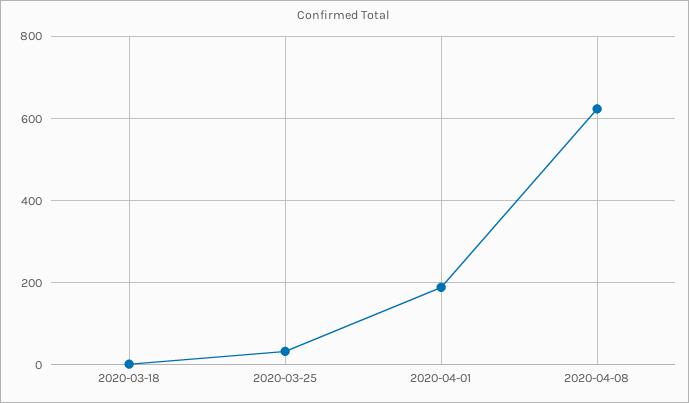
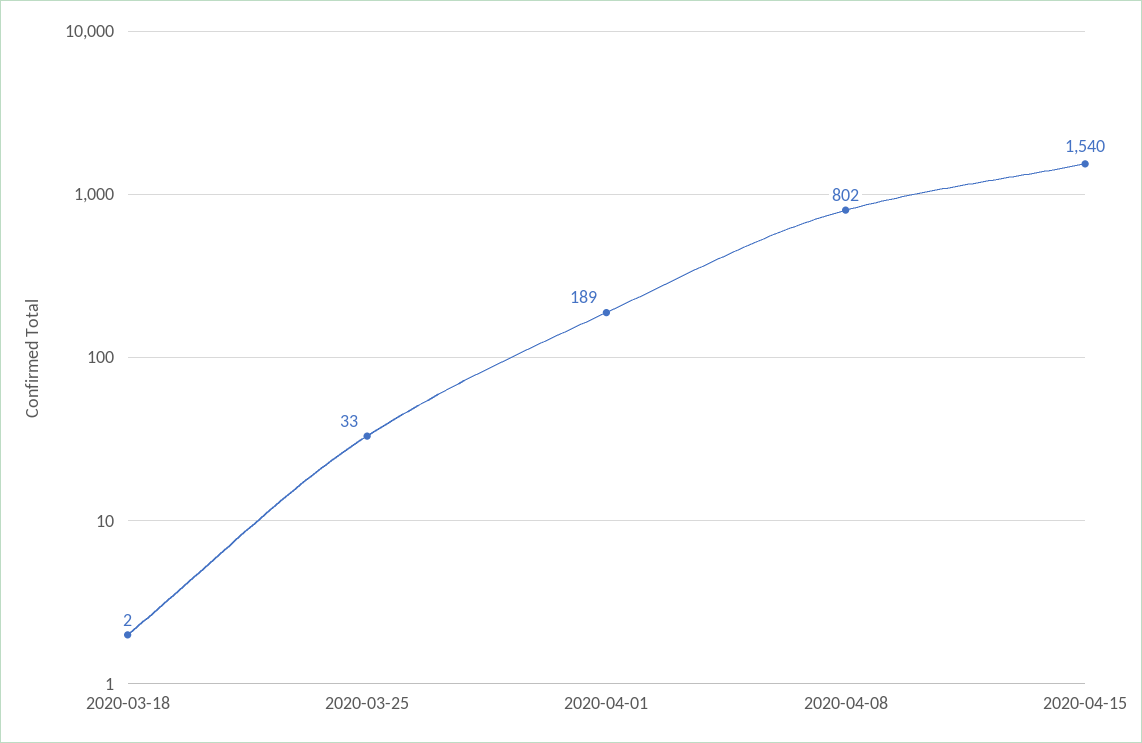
2020-04-08: 620 -> 802
2020-04-15: none -> 1540

